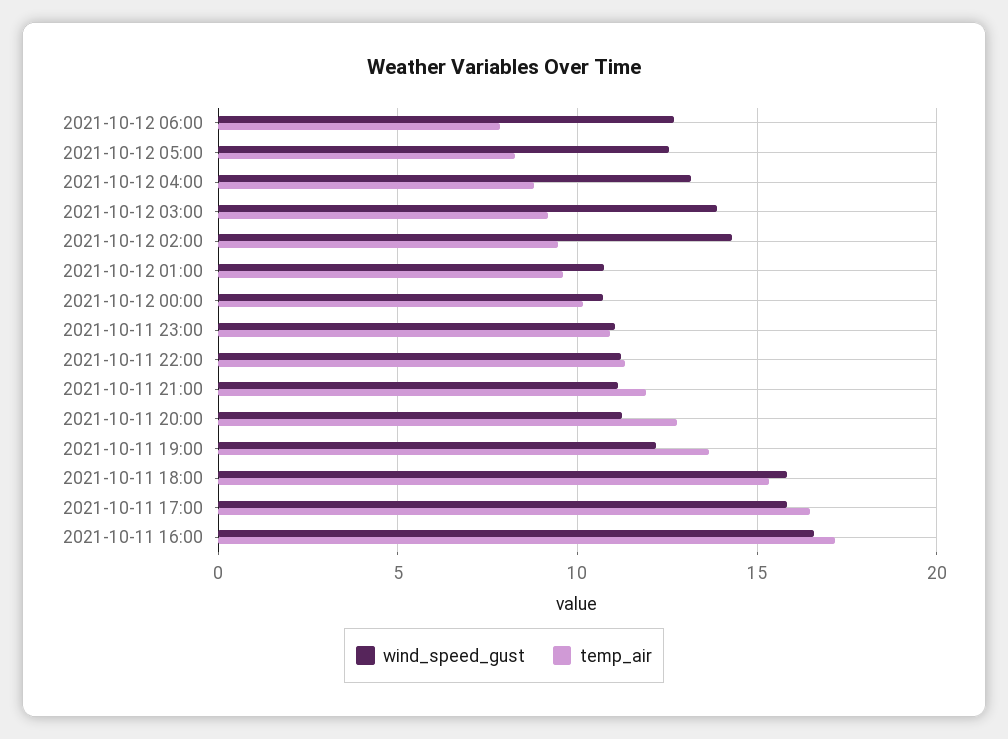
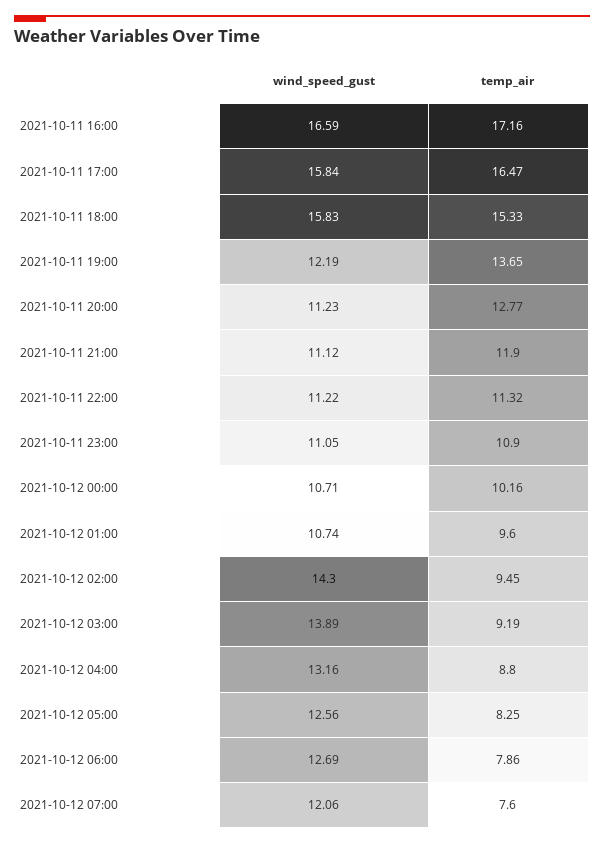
wind_speed_gust, 2021-10-12 07:00: none -> 12.06
temp_air, 2021-10-12 07:00: none -> 7.6

